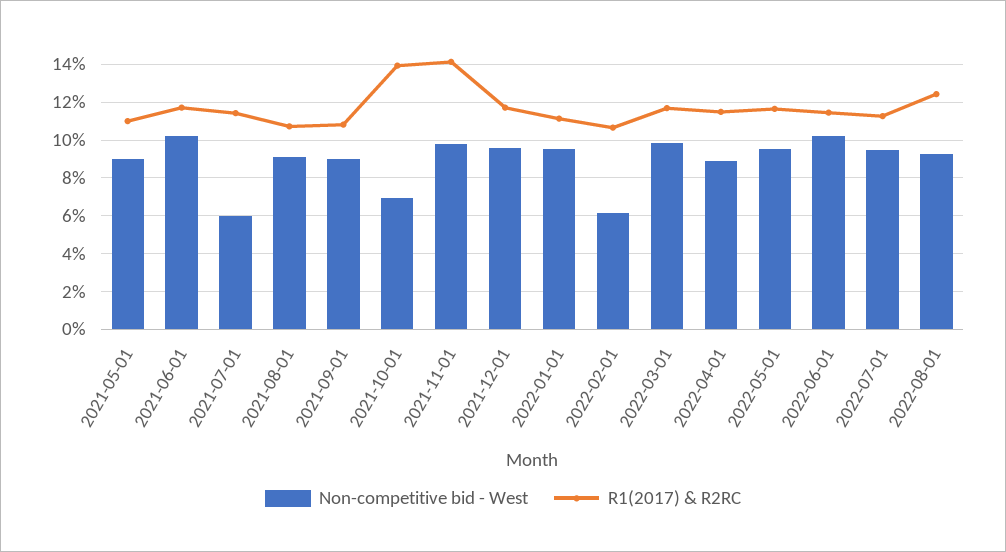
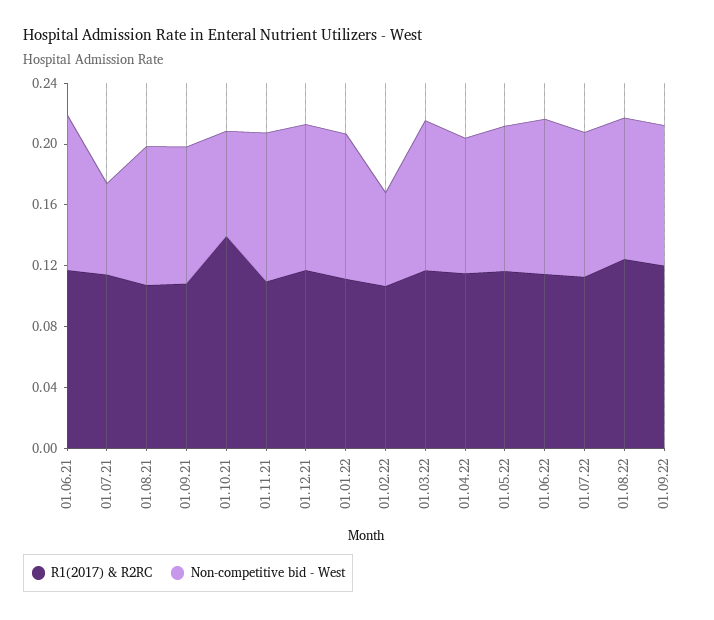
Non-competitive bid - West, 2021-05-01: 0.09 -> none
R1(2017) & R2RC, 2021-05-01: 0.11 -> none
R1(2017) & R2RC, 2021-11-01: 0.14 -> 0.11
R1(2017) & R2RC, 01.09.22: none -> 0.12
Non-competitive bid - West, 01.09.22: none -> 0.09

